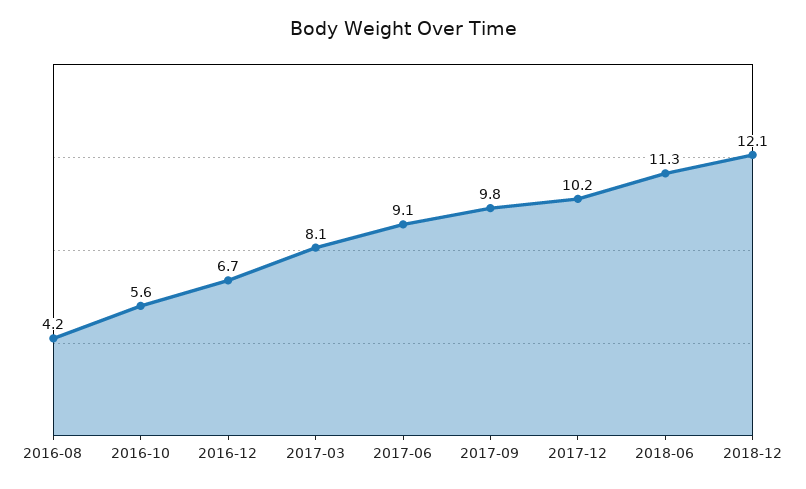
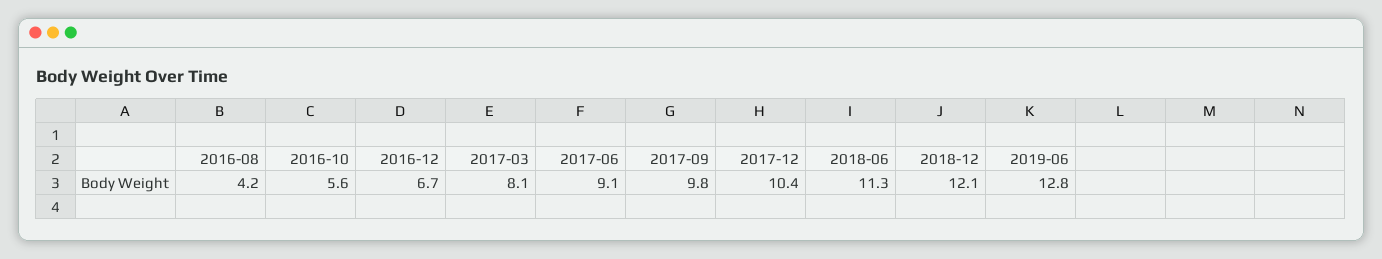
2017-12: 10.2 -> 10.4
2019-06: none -> 12.8

